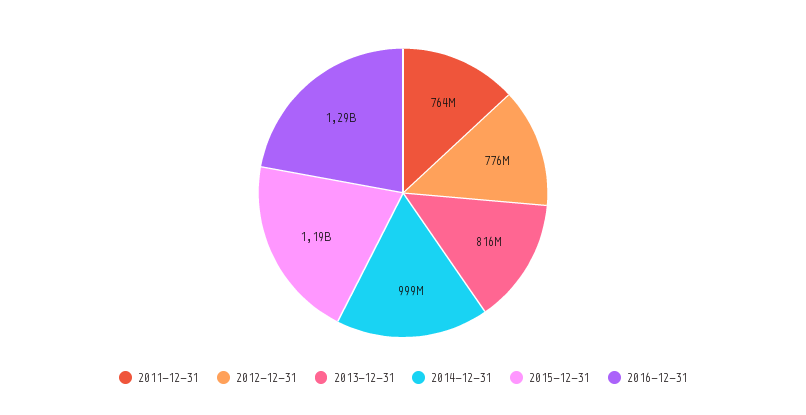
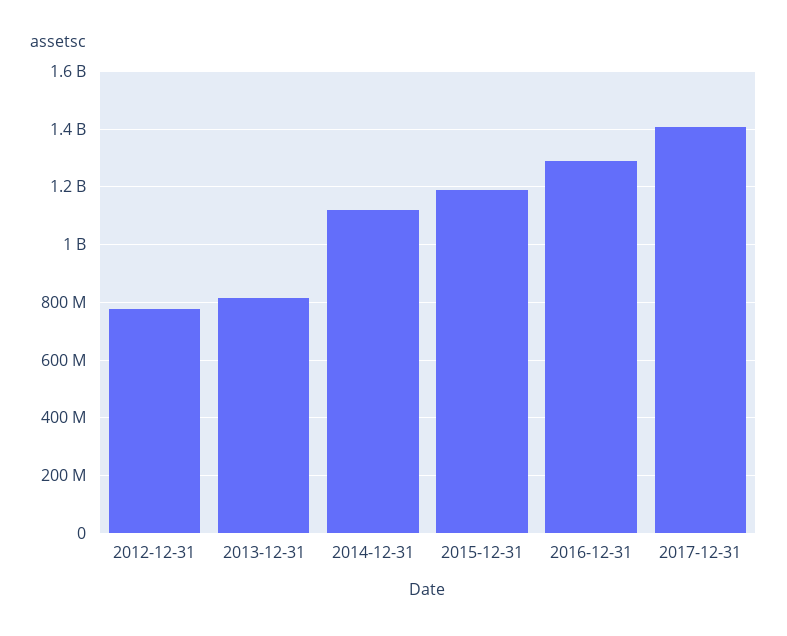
2011-12-31: 764000000 -> none
2014-12-31: 999000000 -> 1125000000
2017-12-31: none -> 1400000000

